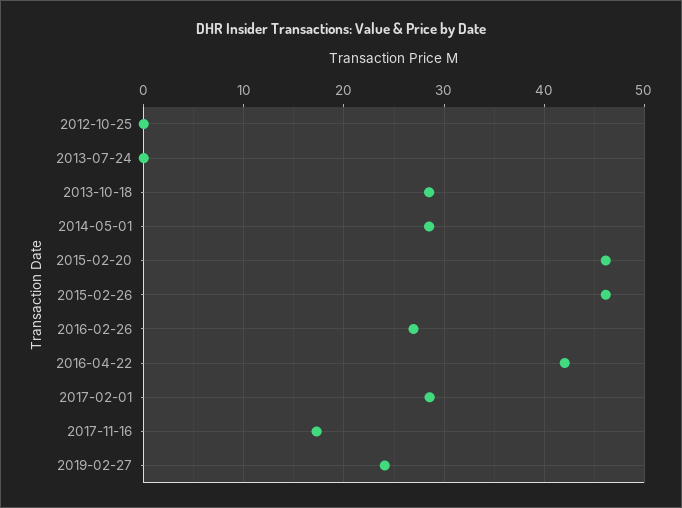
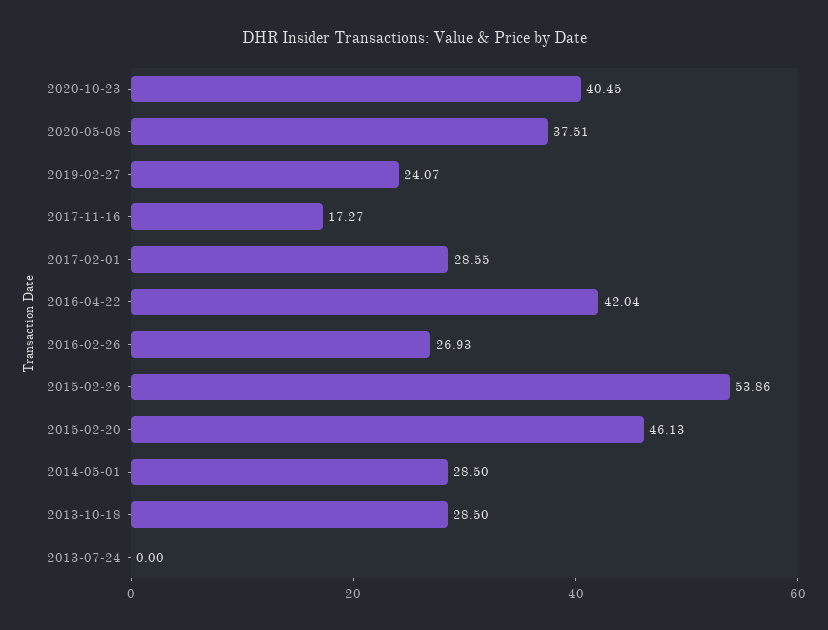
2012-10-25: 0 -> none
2015-02-26: 46 -> 53.86
2020-10-23: none -> 40.45
2020-05-08: none -> 37.51

